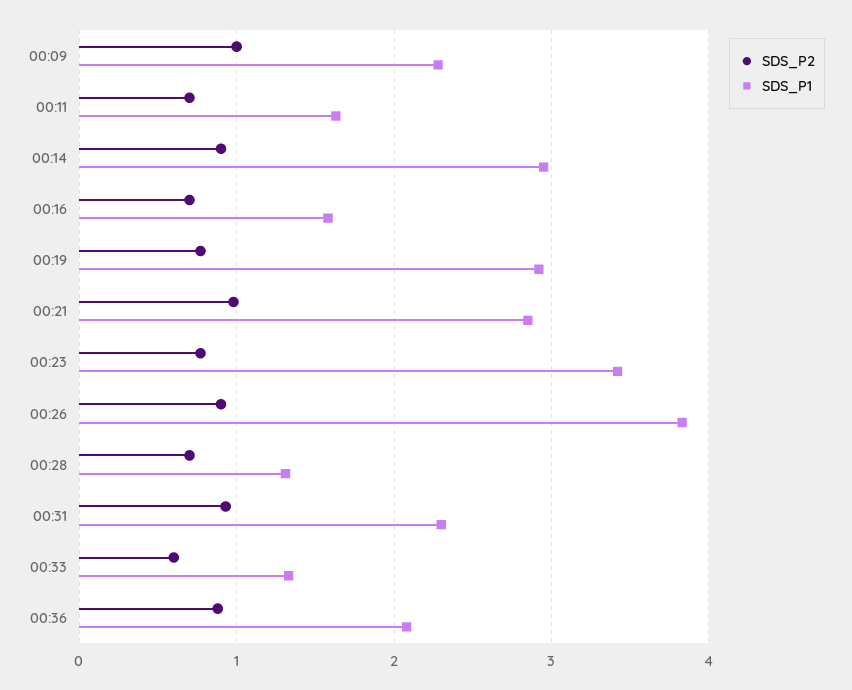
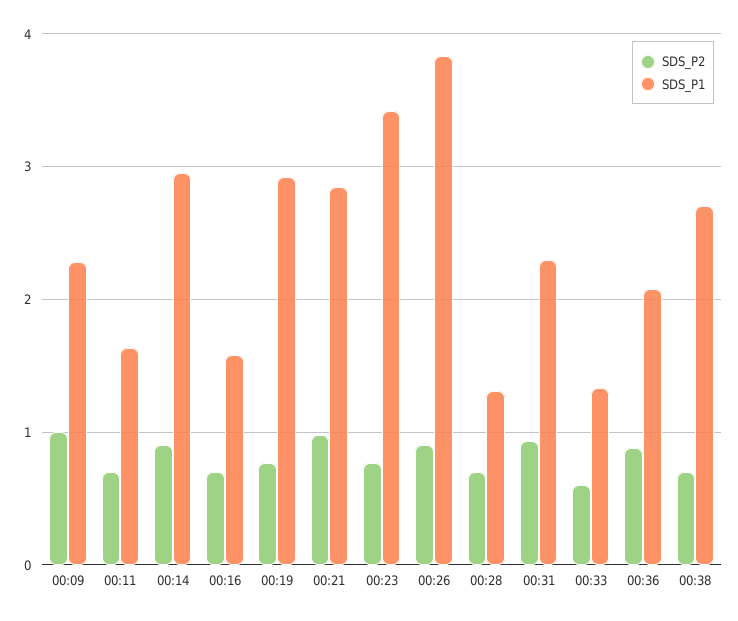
SDS_P2, 00:38: none -> 0.7
SDS_P1, 00:38: none -> 2.7

